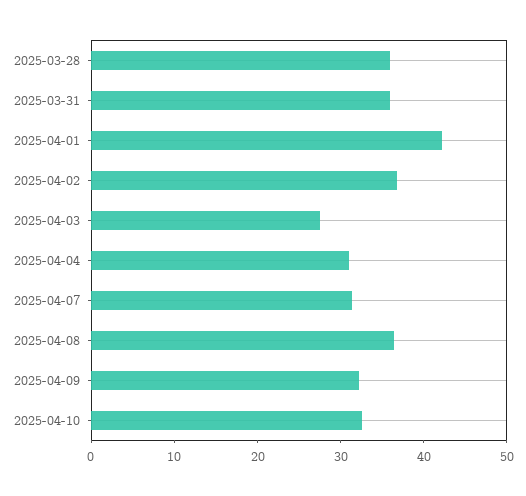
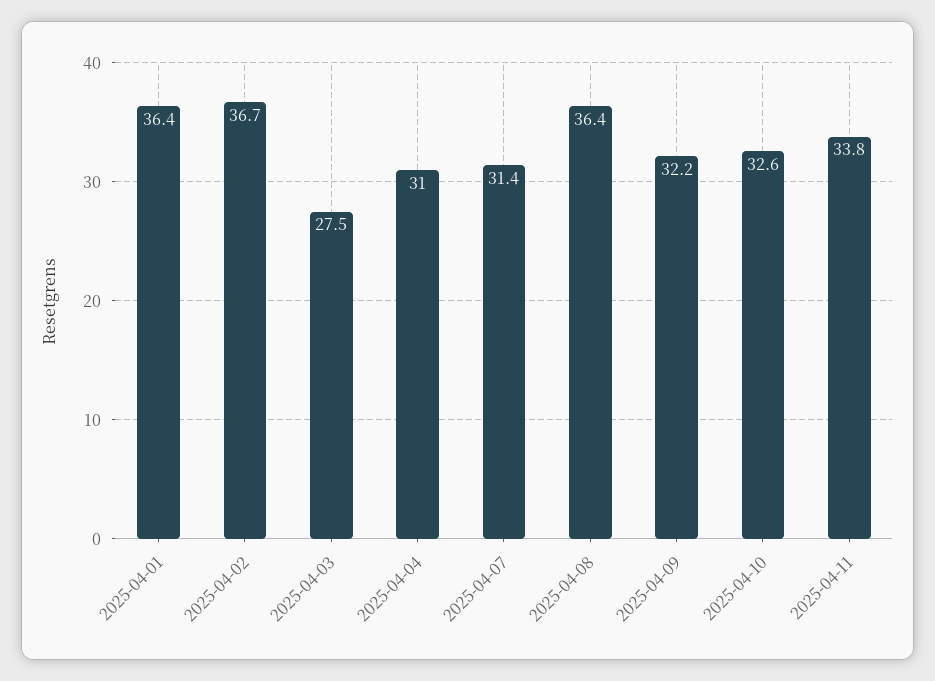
2025-03-28: 36 -> none
2025-03-31: 36 -> none
2025-04-01: 42 -> 36.4
2025-04-11: none -> 33.8

